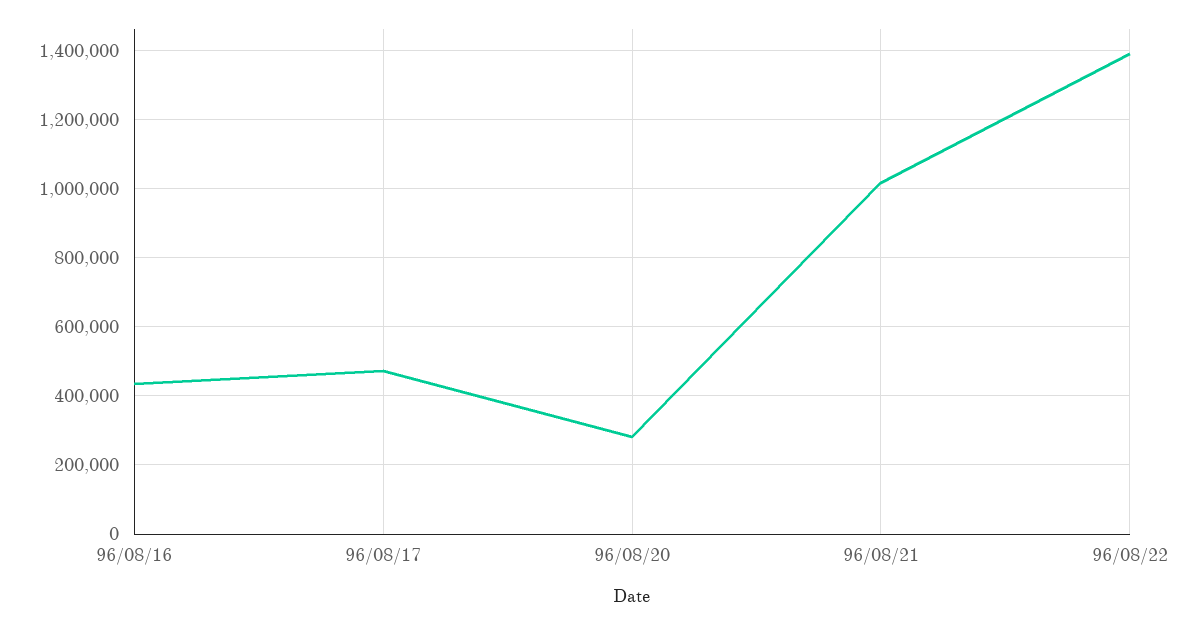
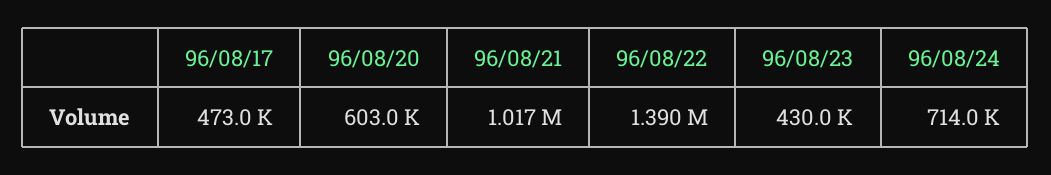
96/08/16: 440000 -> none
96/08/20: 280000 -> 603000
96/08/23: none -> 430000
96/08/24: none -> 714000

